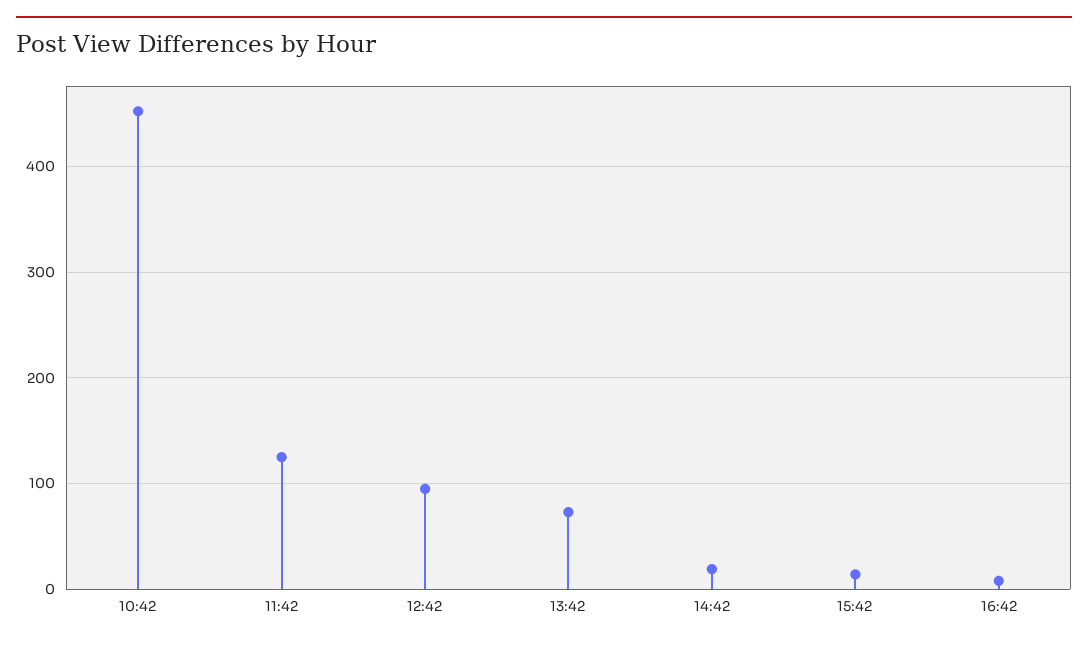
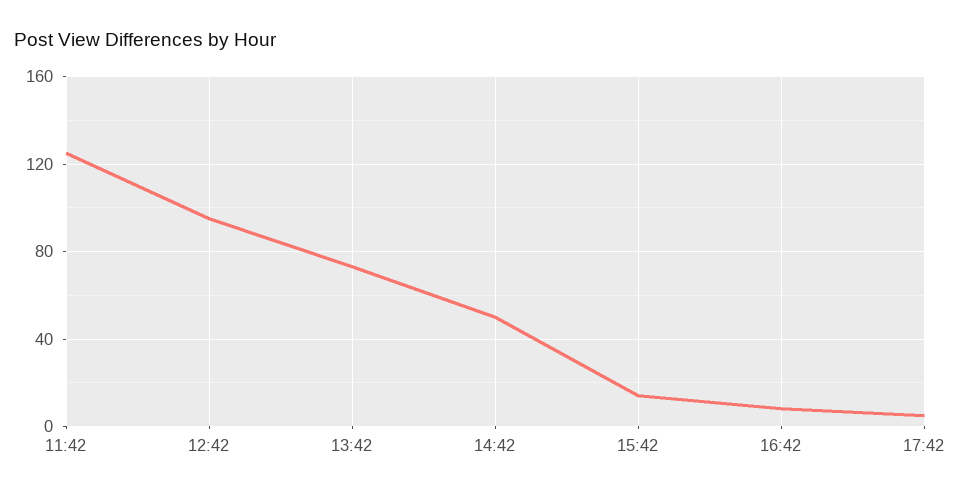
10:42: 450 -> none
14:42: 20 -> 50
17:42: none -> 5

